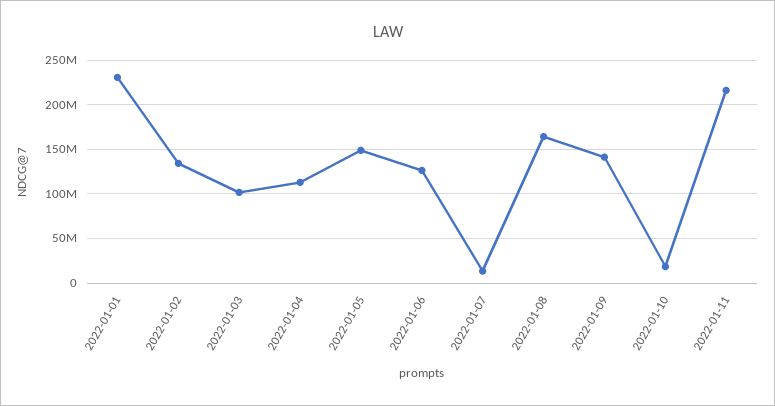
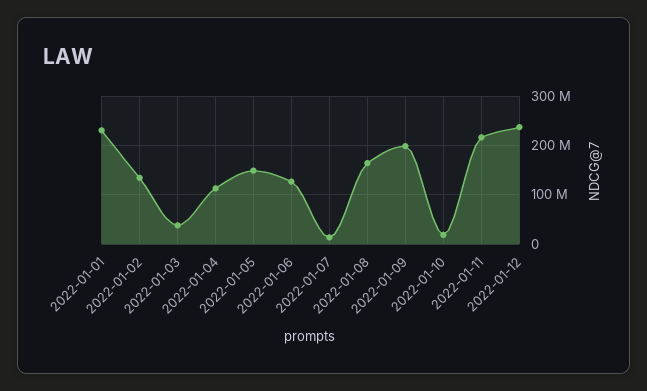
2022-01-03: 100000000 -> 40000000
2022-01-09: 140000000 -> 200000000
2022-01-12: none -> 240000000

